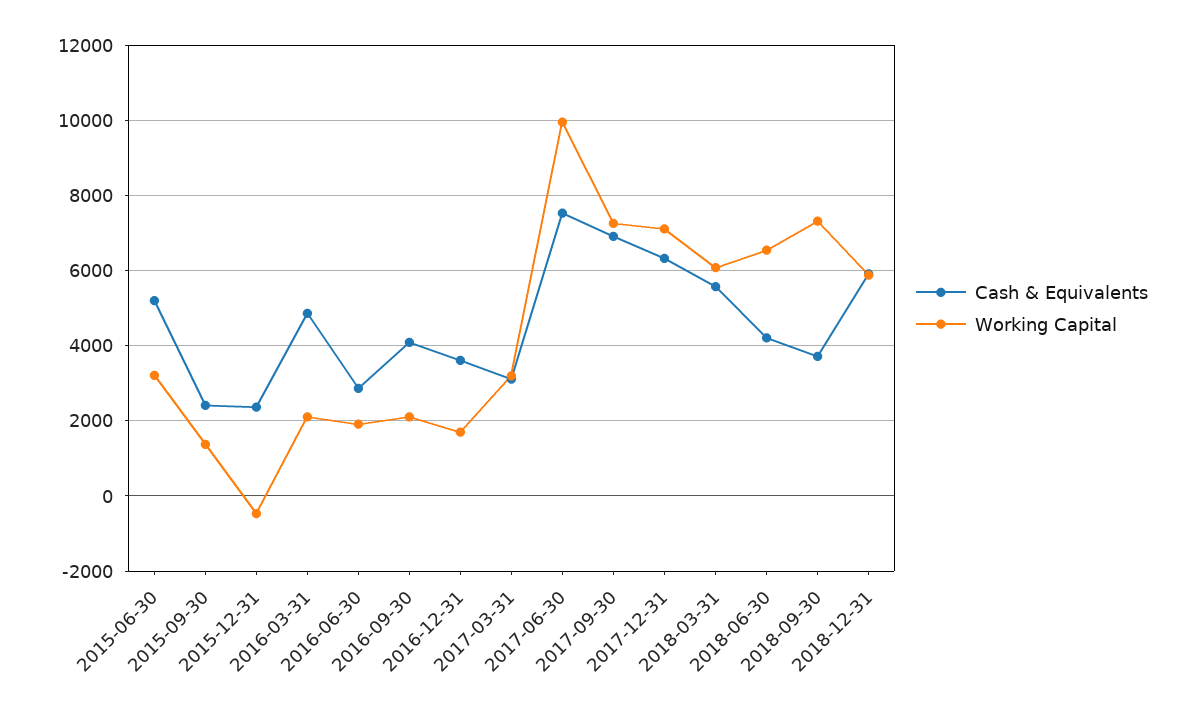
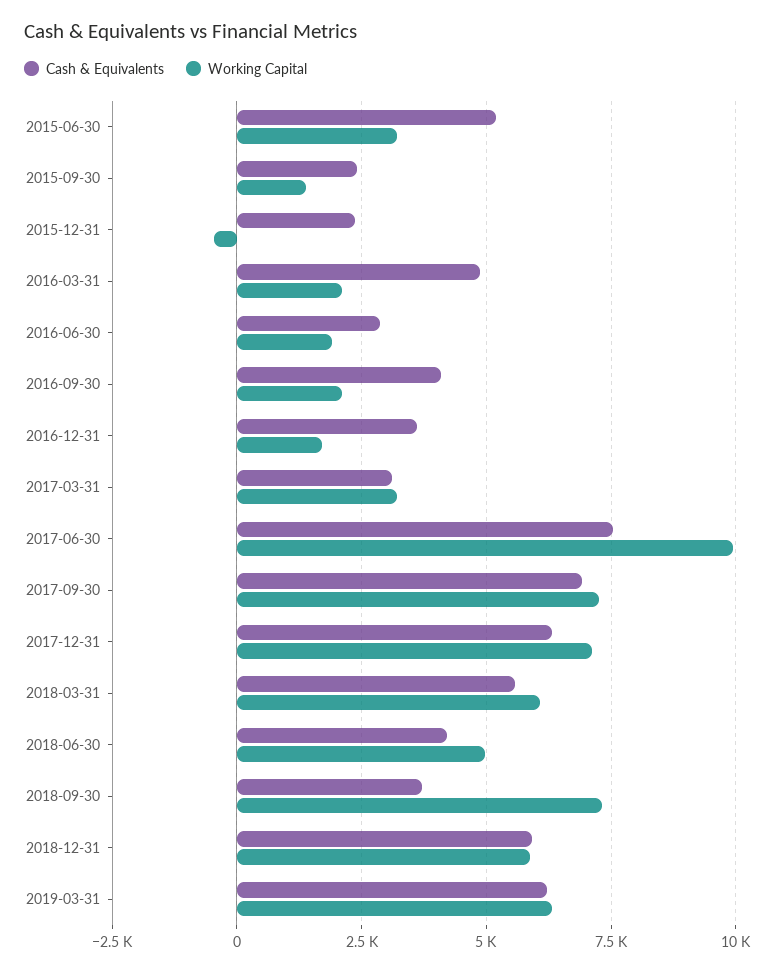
Working Capital, 2018-06-30: 6600 -> 5000
Cash & Equivalents, 2019-03-31: none -> 6250
Working Capital, 2019-03-31: none -> 6250

